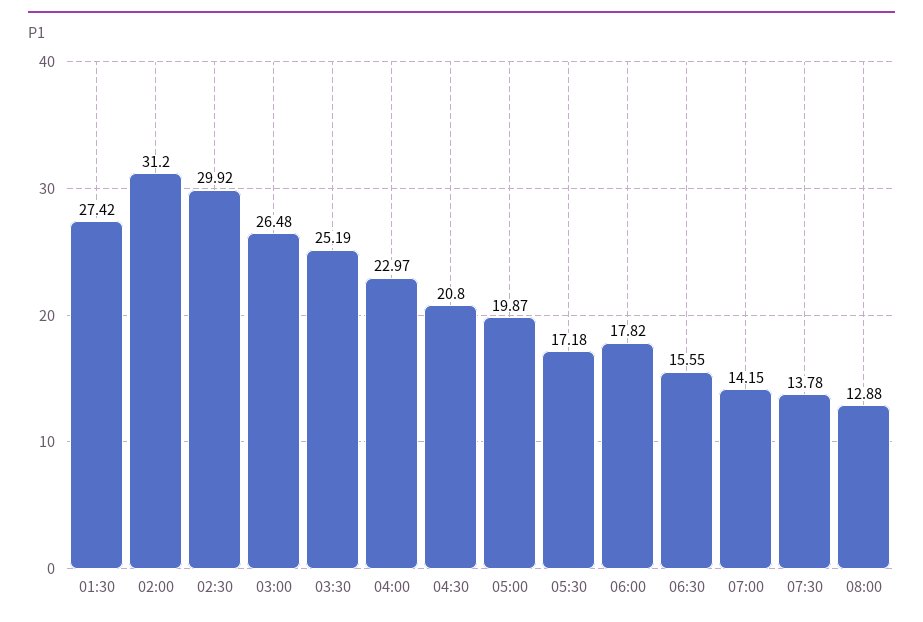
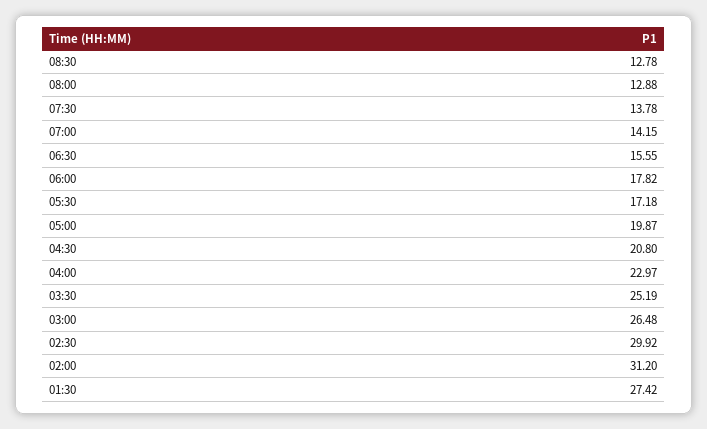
08:30: none -> 12.78

